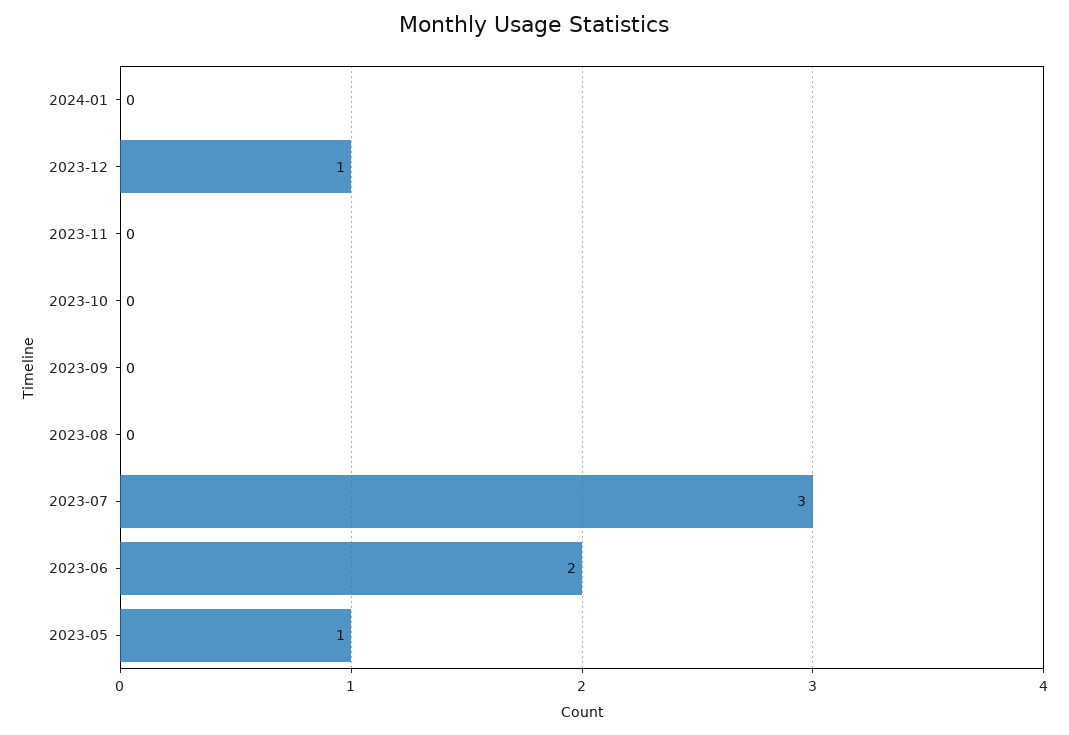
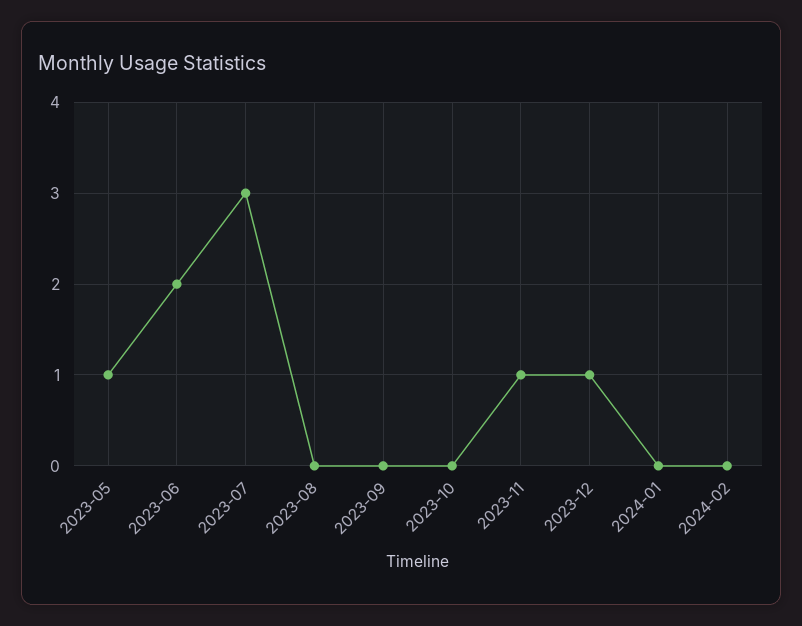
2023-11: 0 -> 1
2024-02: none -> 0

